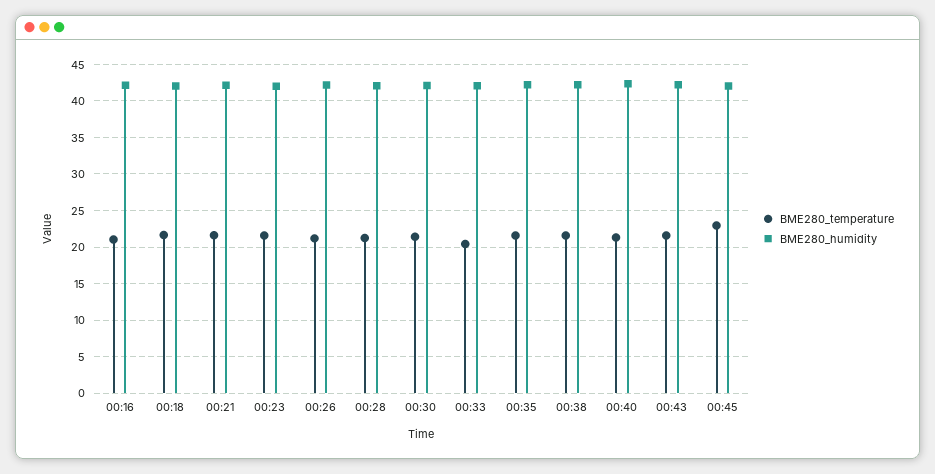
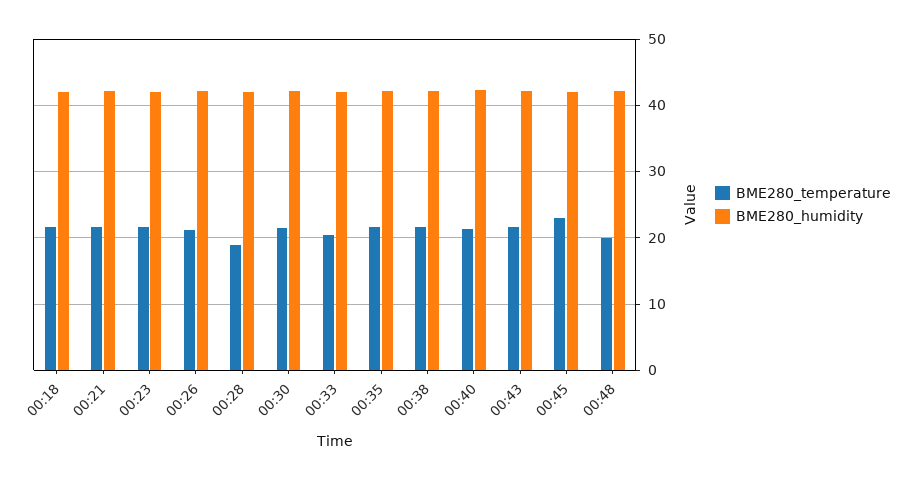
BME280_temperature, 00:16: 21 -> none
BME280_humidity, 00:16: 42 -> none
BME280_temperature, 00:28: 21 -> 19
BME280_temperature, 00:48: none -> 20
BME280_humidity, 00:48: none -> 42

